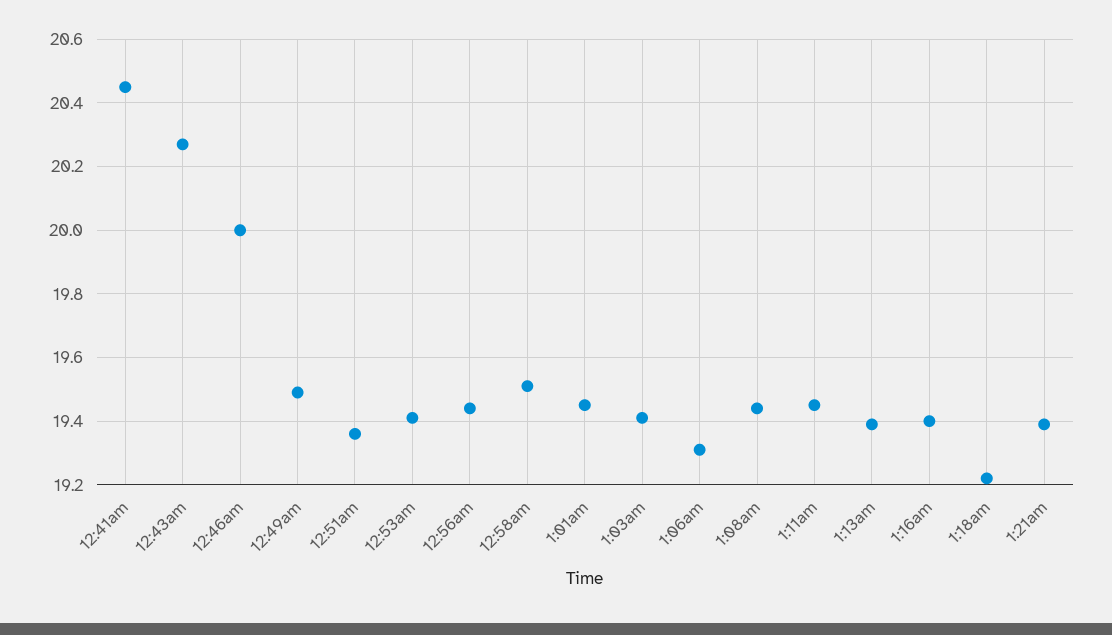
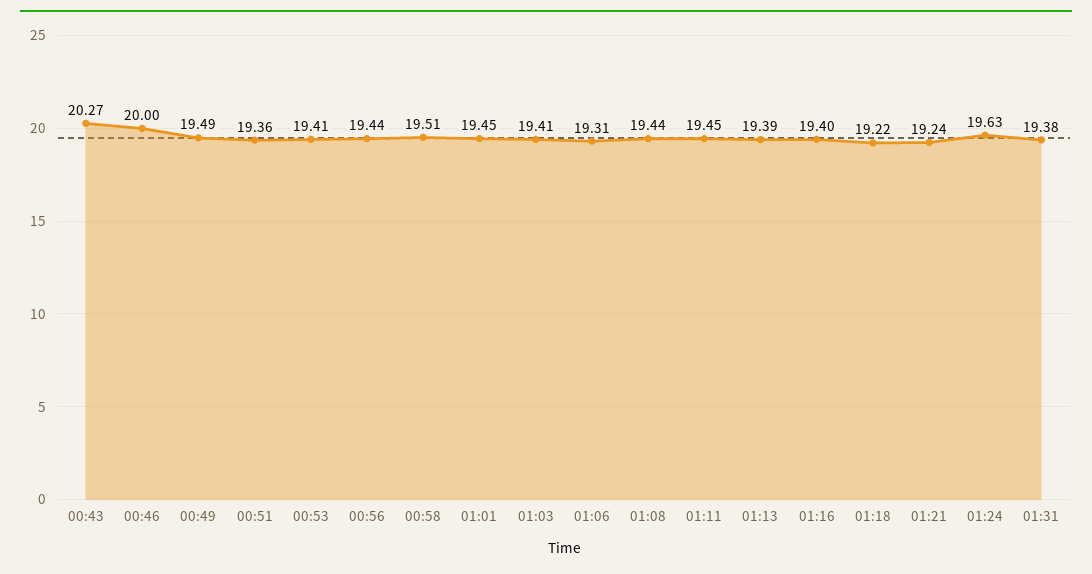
12:41am: 20.45 -> none
1:21am: 19.4 -> 19.24
01:24: none -> 19.63
01:31: none -> 19.38

